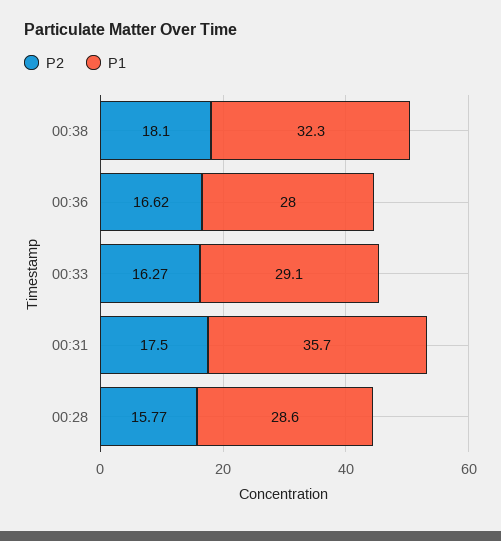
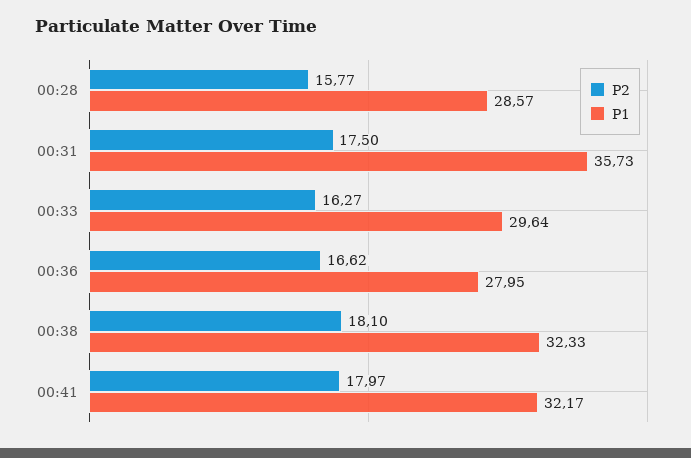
P1, 00:33: 29.1 -> 29.64
P2, 00:41: none -> 17.97
P1, 00:41: none -> 32.17

